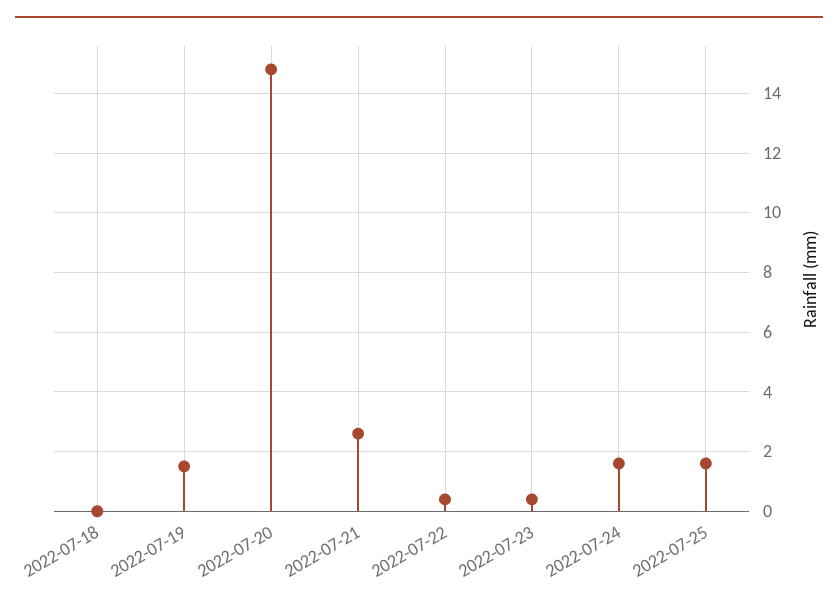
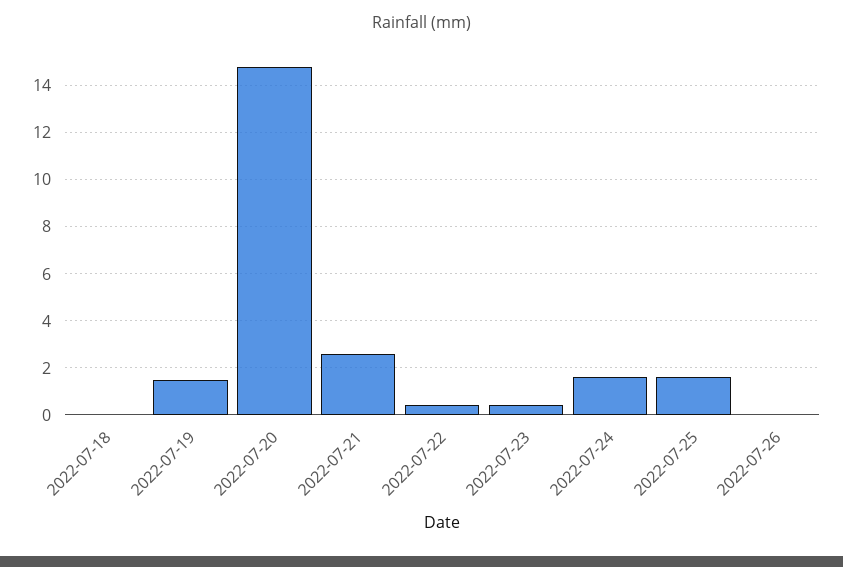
2022-07-26: none -> 0

